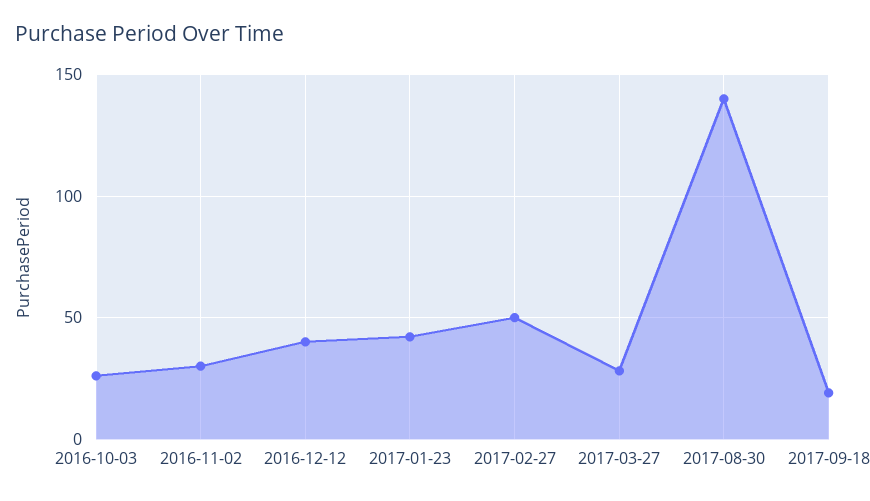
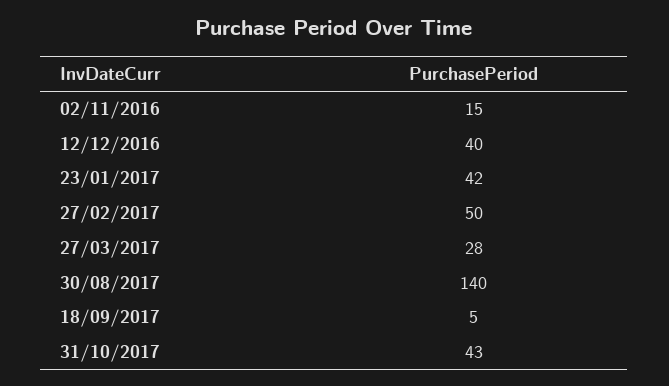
2016-10-03: 25 -> none
2016-11-02: 30 -> 15
2017-09-18: 20 -> 5
31/10/2017: none -> 43

